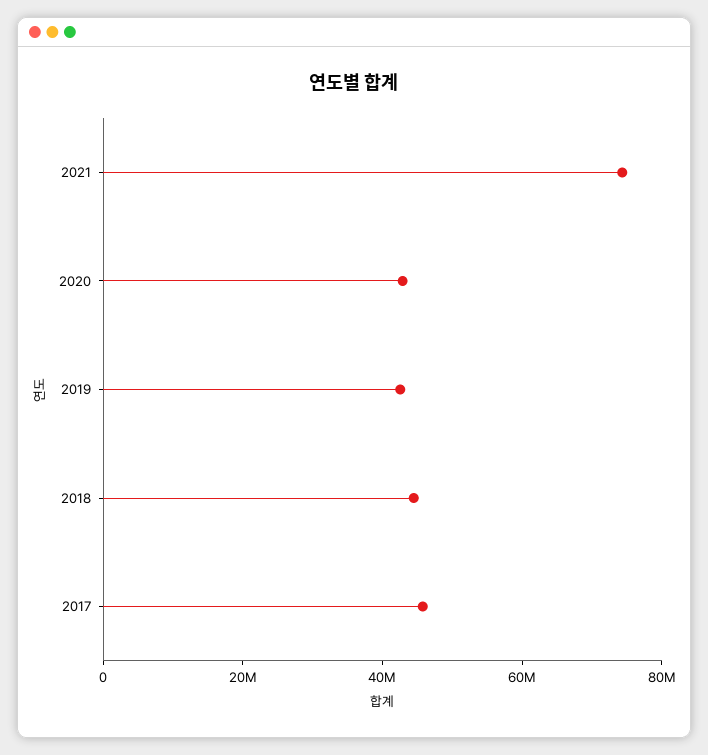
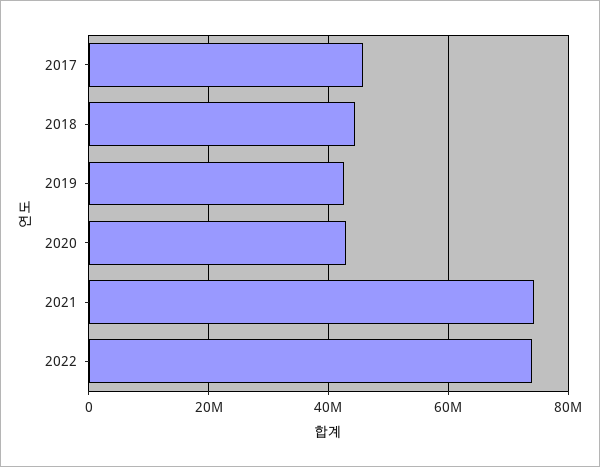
2022: none -> 74000000

